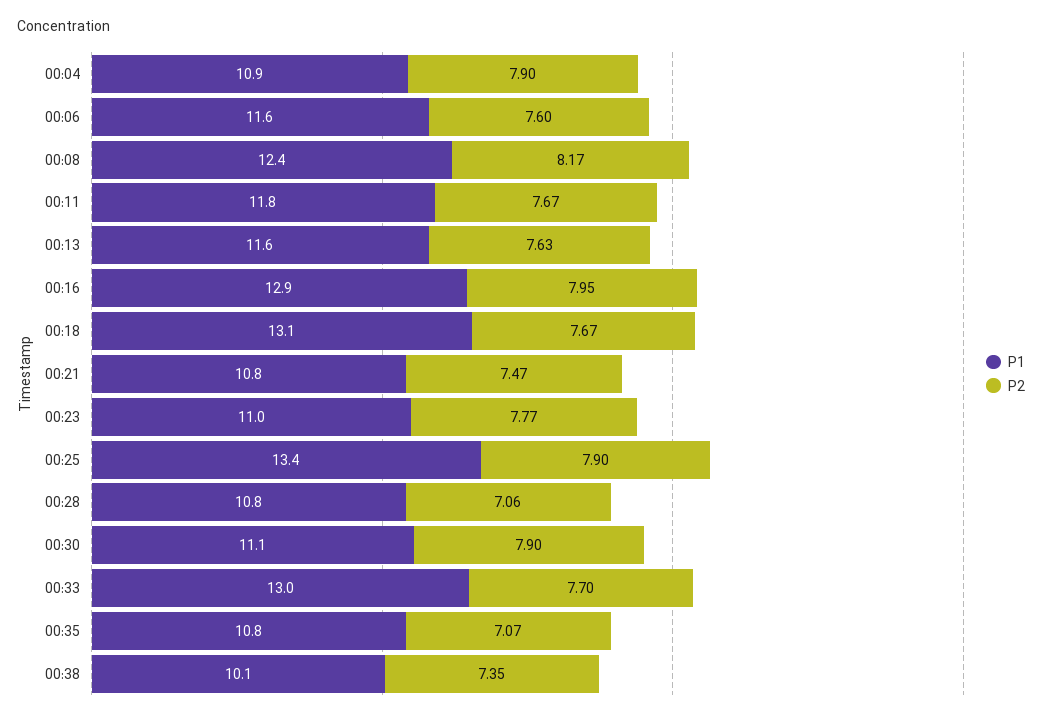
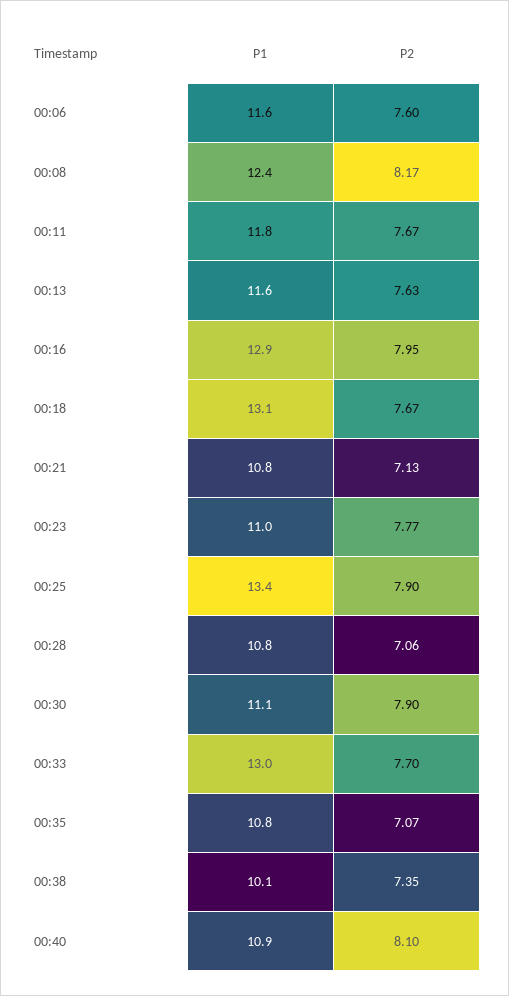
P1, 00:04: 10.9 -> none
P2, 00:04: 7.9 -> none
P2, 00:21: 7.47 -> 7.13
P1, 00:40: none -> 10.9
P2, 00:40: none -> 8.1

